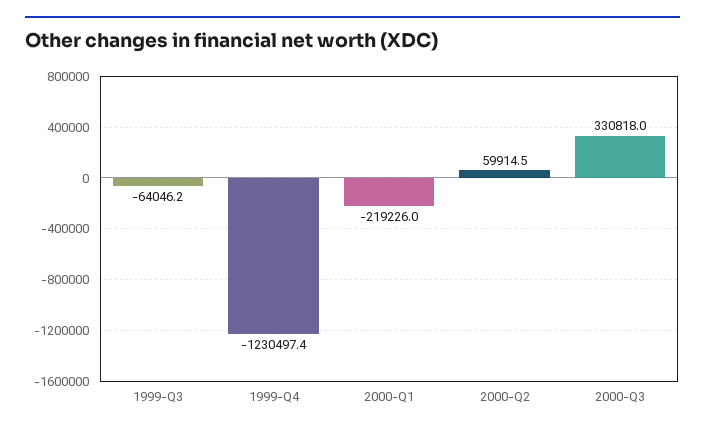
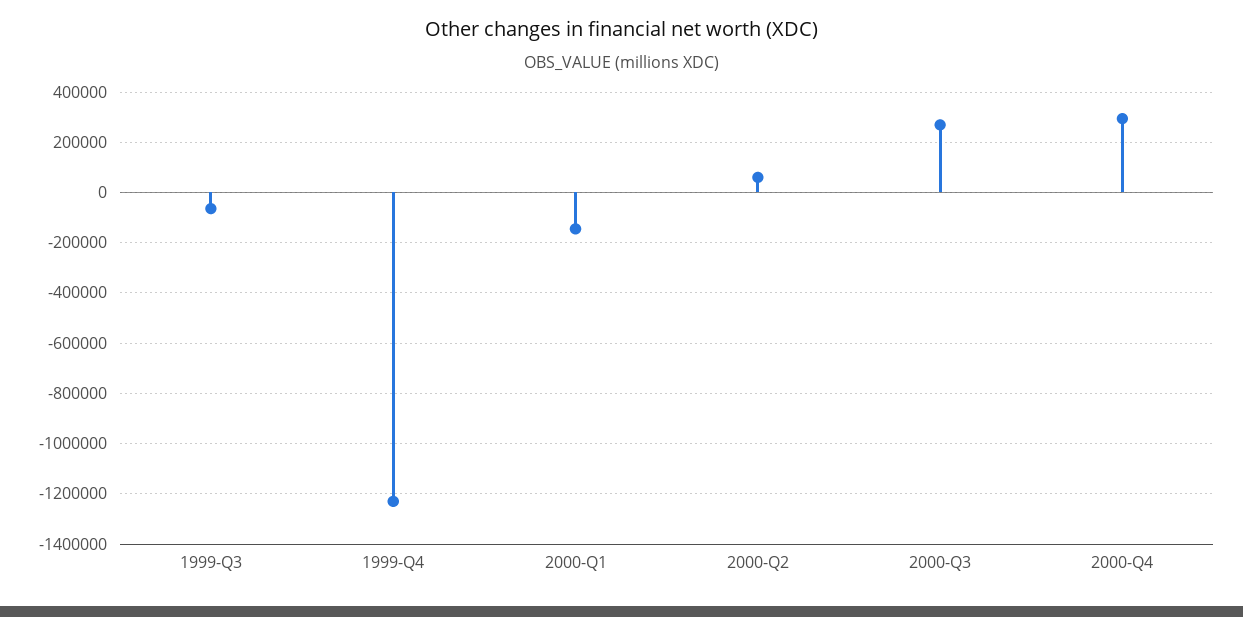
2000-Q1: -219226 -> -150000
2000-Q3: 330818 -> 275000
2000-Q4: none -> 300000

